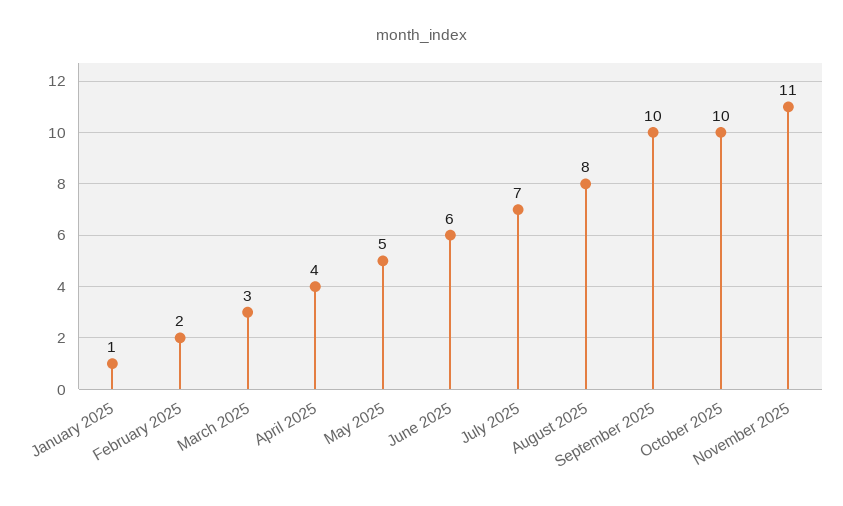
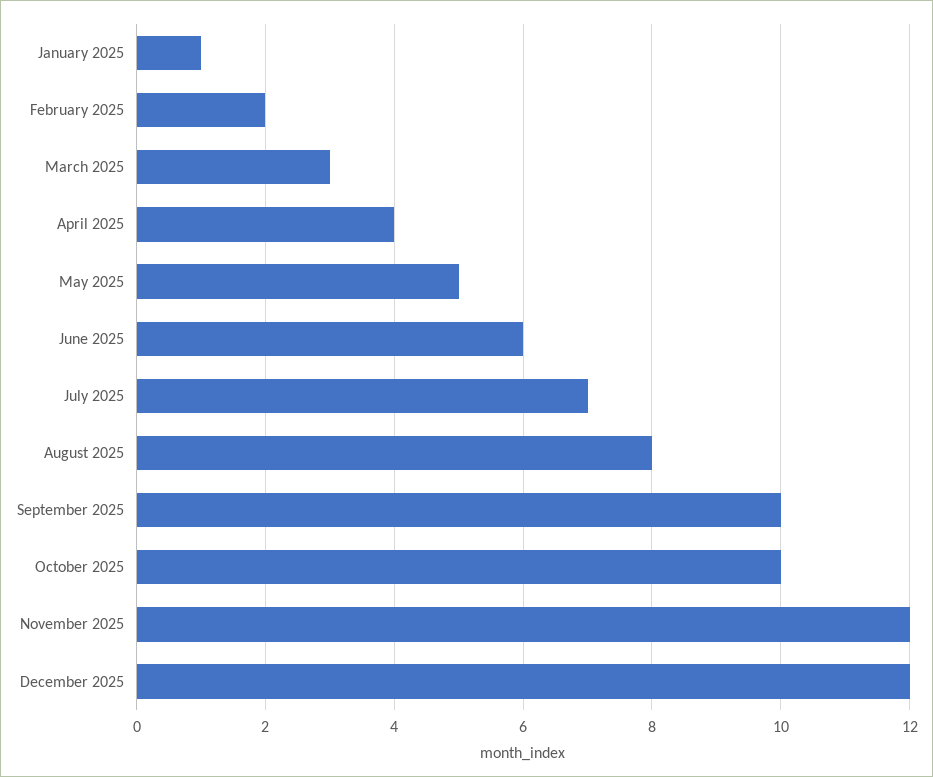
November 2025: 11 -> 12
December 2025: none -> 12

